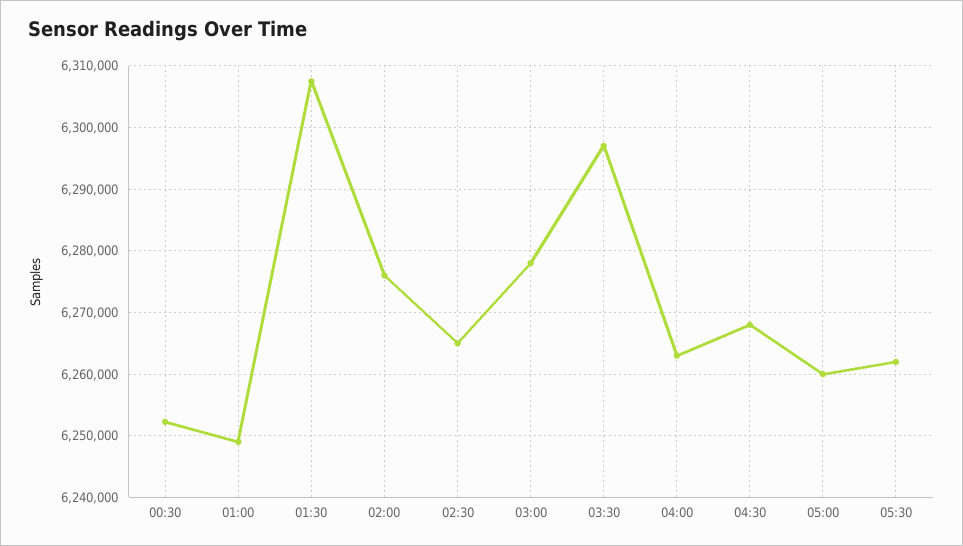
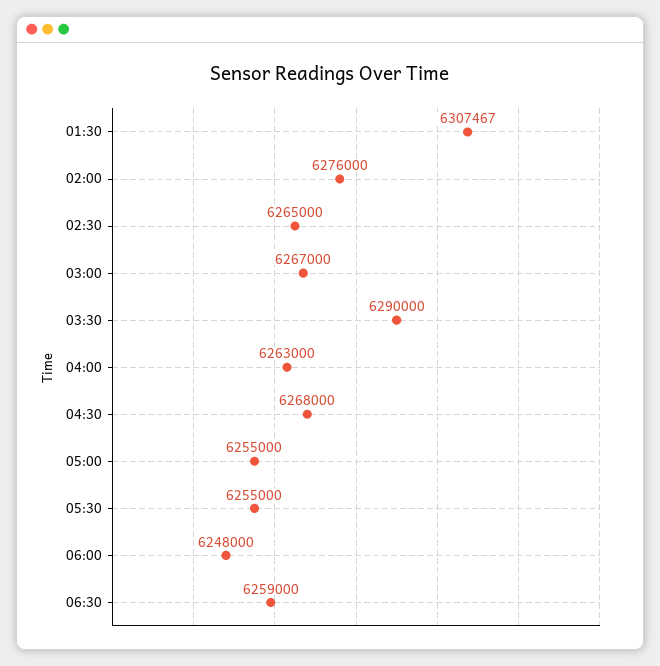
00:30: 6252000 -> none
01:00: 6249000 -> none
03:00: 6278000 -> 6267000
03:30: 6297000 -> 6290000
05:00: 6260000 -> 6255000
05:30: 6262000 -> 6255000
06:00: none -> 6248000
06:30: none -> 6259000

